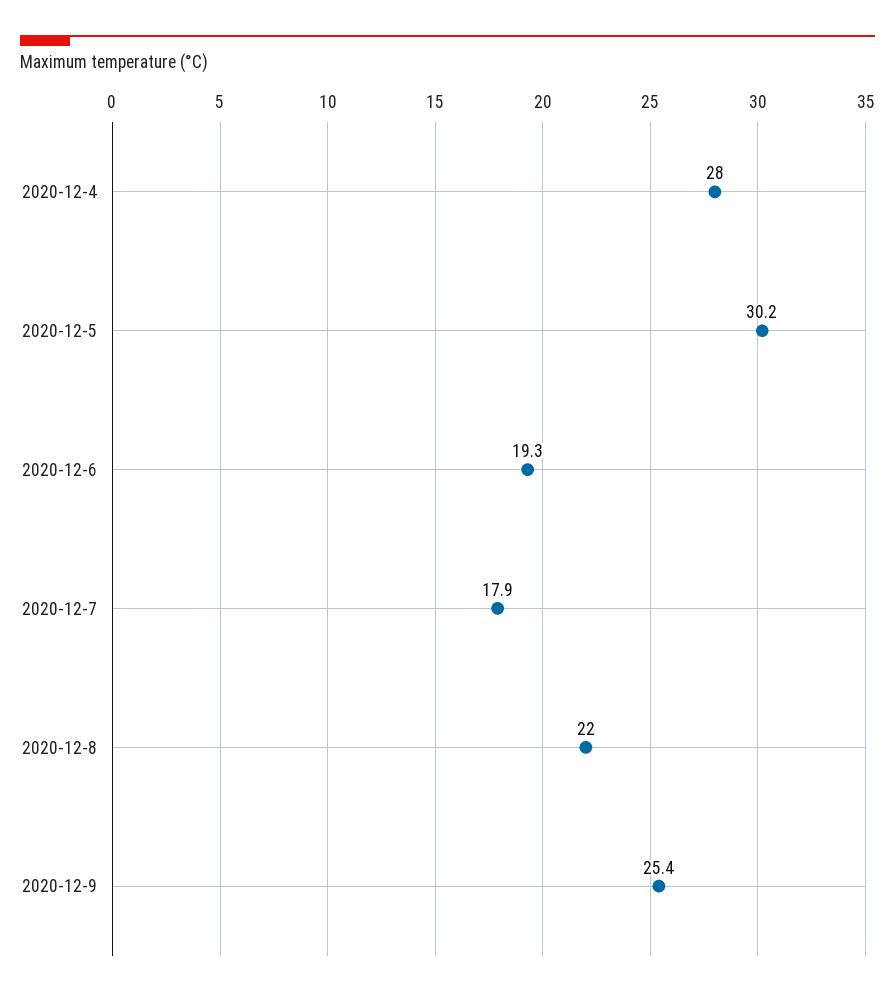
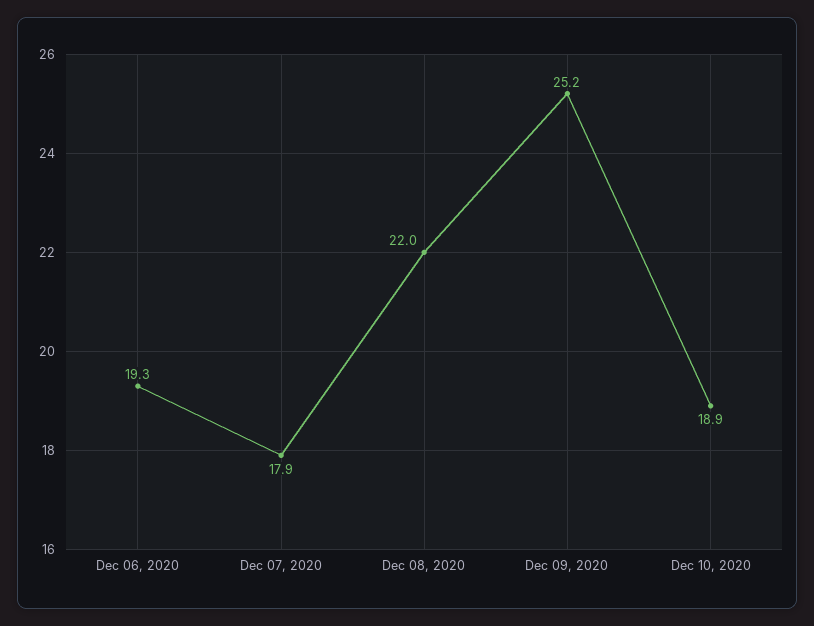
2020-12-4: 28 -> none
2020-12-5: 30.2 -> none
2020-12-9: 25.4 -> 25.2
Dec 10, 2020: none -> 18.9

